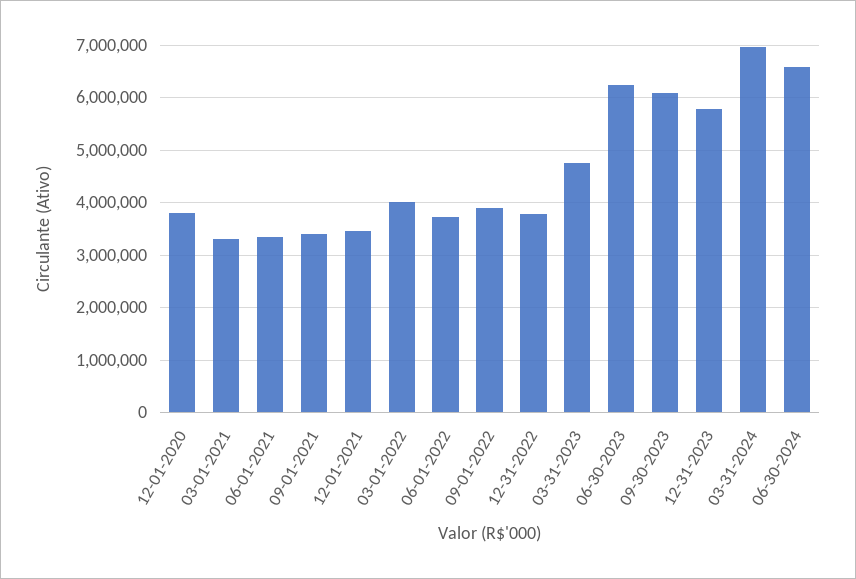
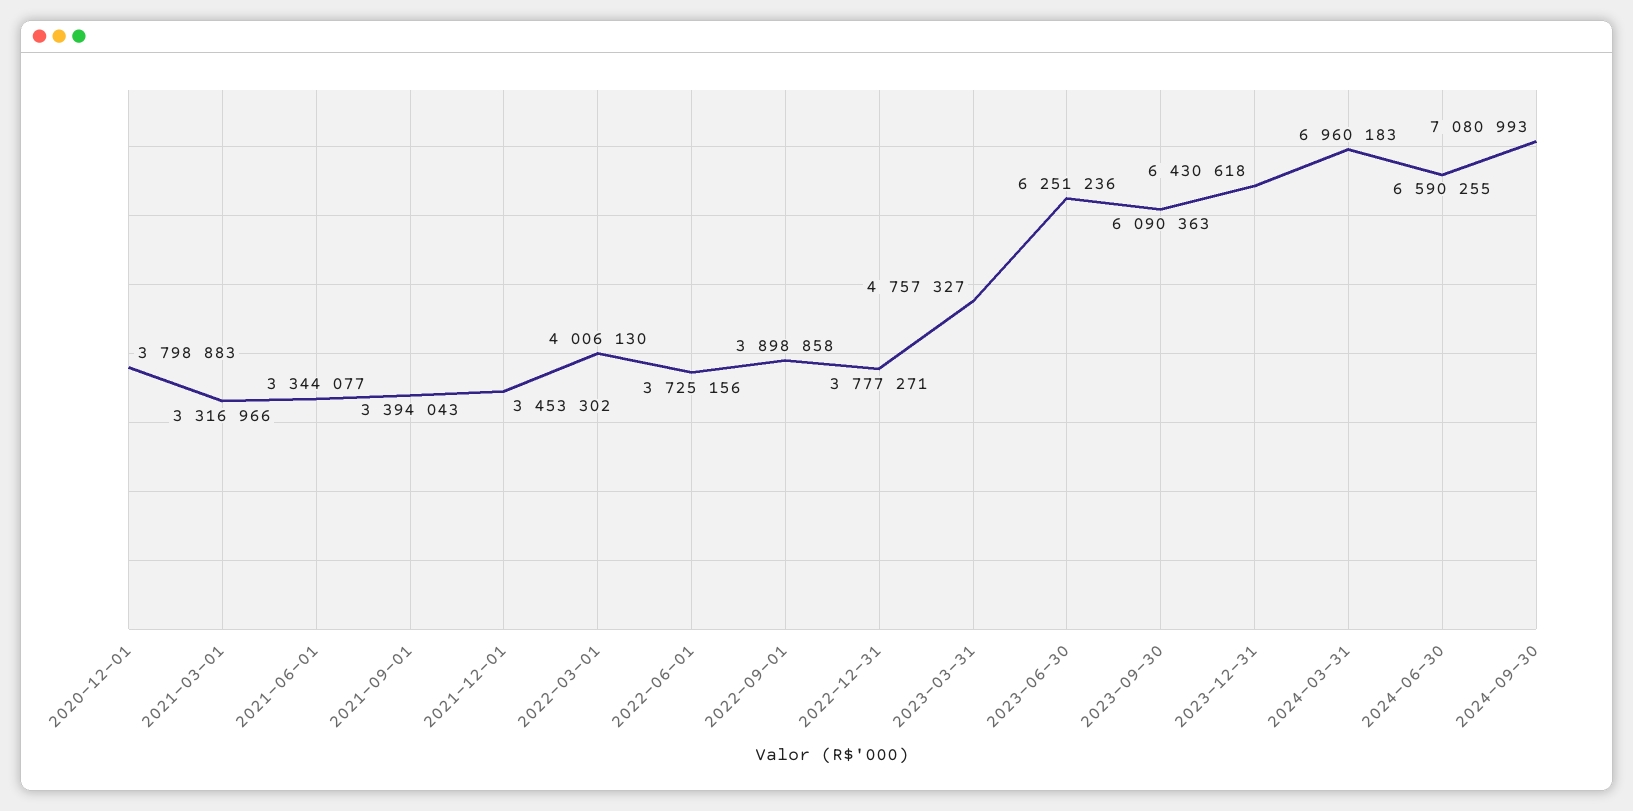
12-31-2023: 5800000 -> 6430618
2024-09-30: none -> 7080993

